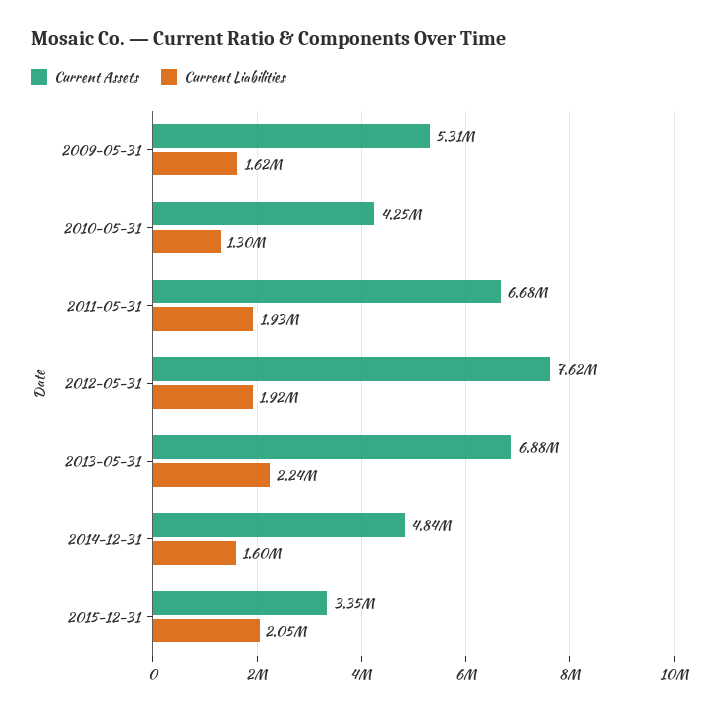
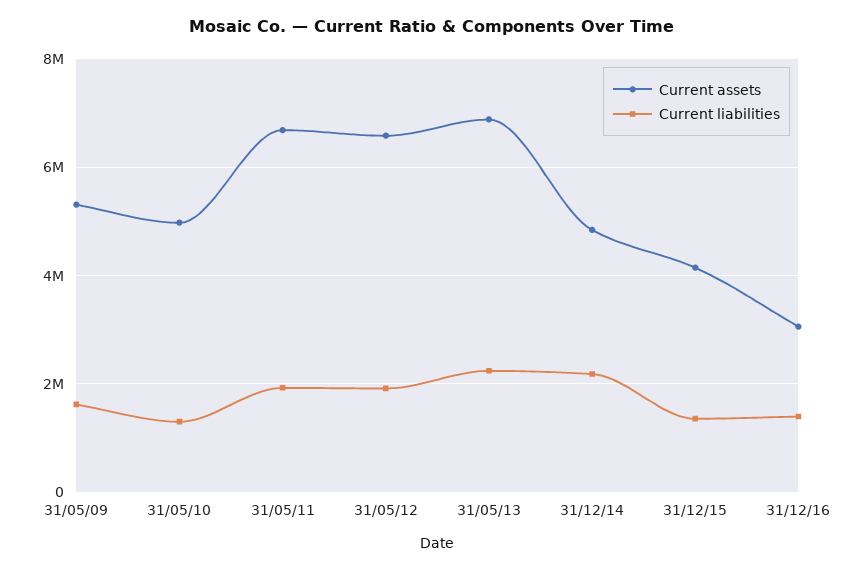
Current Assets, 2010-05-31: 4250000 -> 5000000
Current Assets, 2012-05-31: 7620000 -> 6600000
Current Liabilities, 2014-12-31: 1600000 -> 2200000
Current Assets, 2015-12-31: 3350000 -> 4200000
Current Liabilities, 2015-12-31: 2050000 -> 1400000
Current Assets, 31/12/16: none -> 3000000
Current Liabilities, 31/12/16: none -> 1400000

